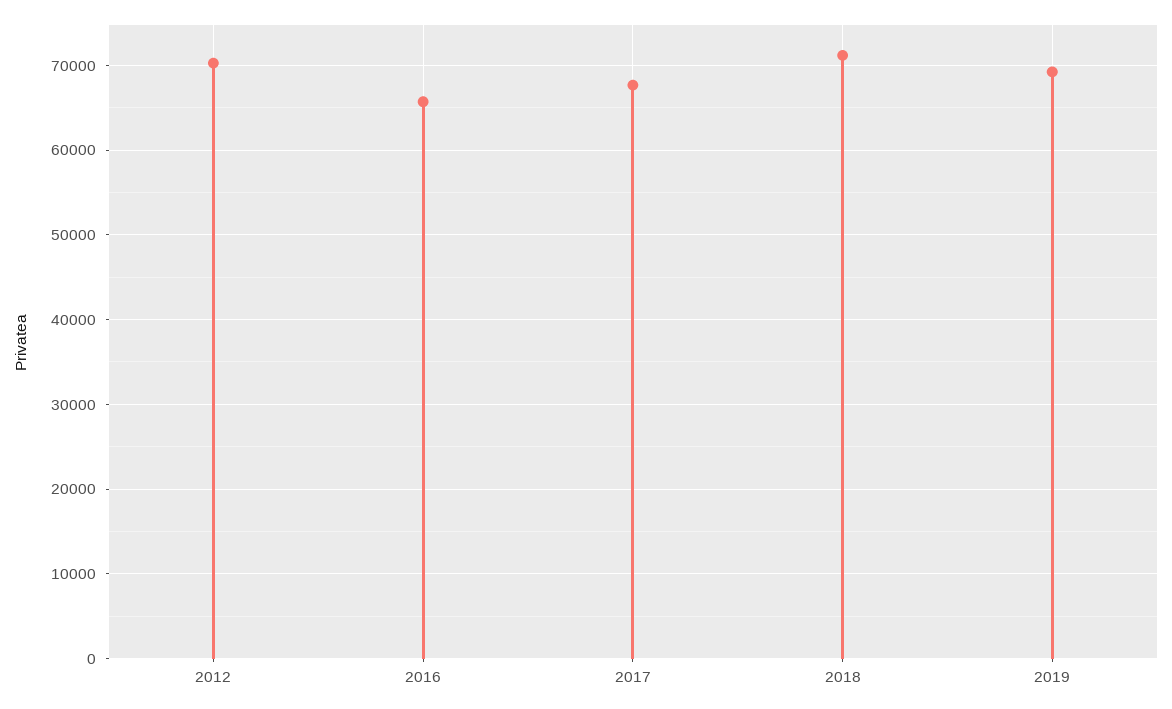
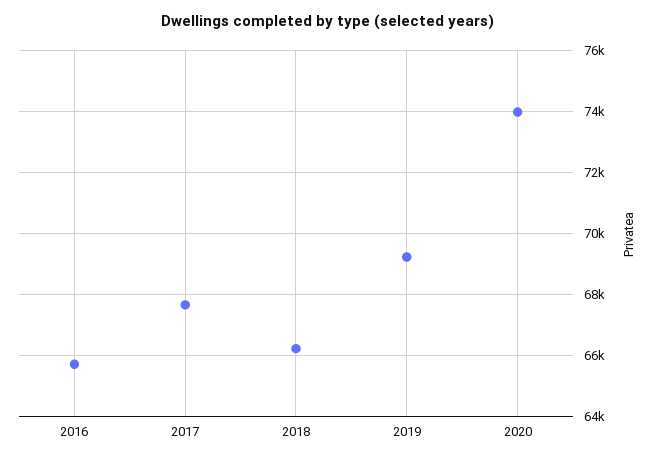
2012: 70000 -> none
2018: 71000 -> 66200
2020: none -> 74000

